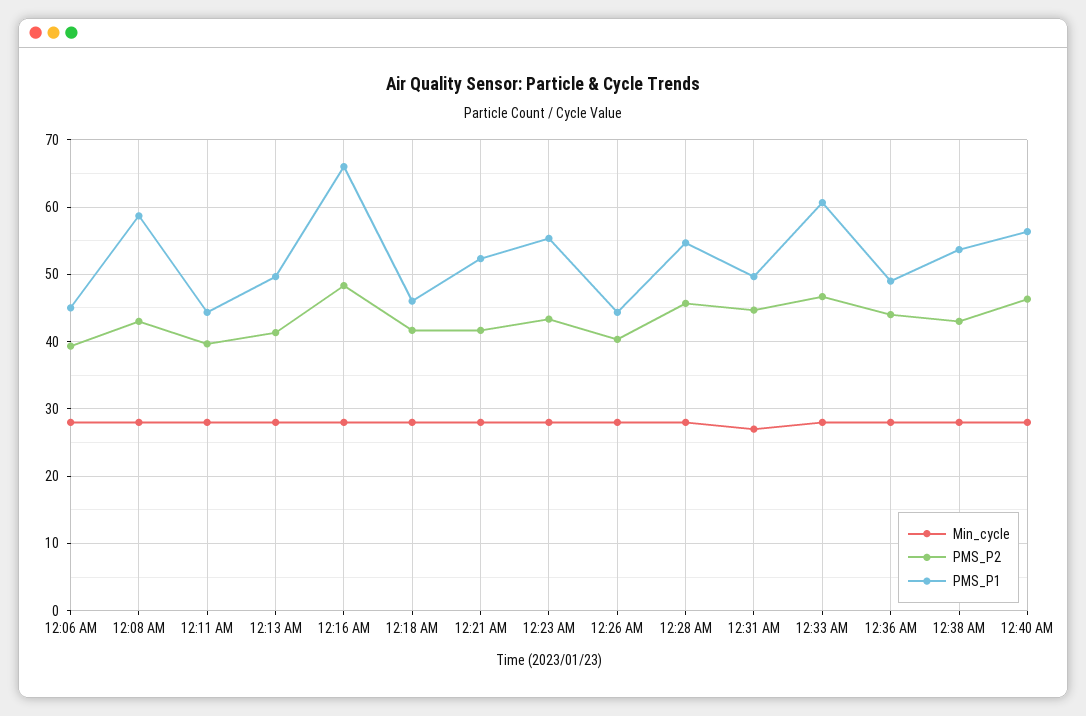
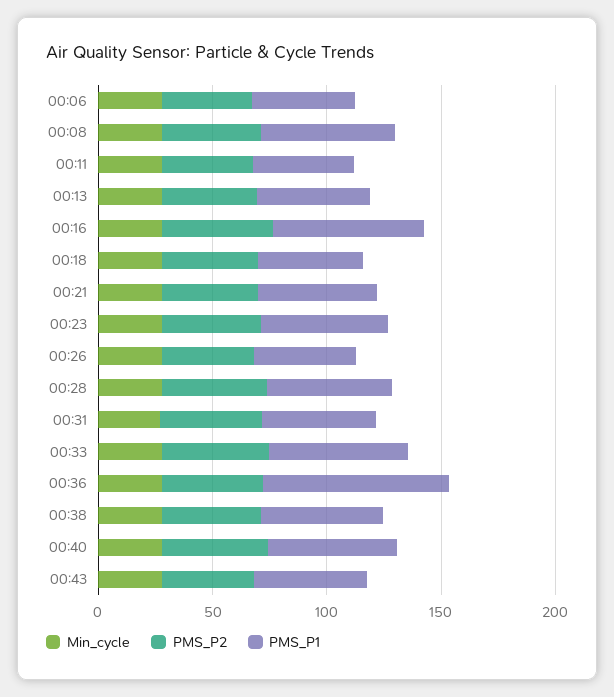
PMS_P1, 12:36 AM: 49 -> 80
Min_cycle, 00:43: none -> 30
PMS_P2, 00:43: none -> 40
PMS_P1, 00:43: none -> 50

